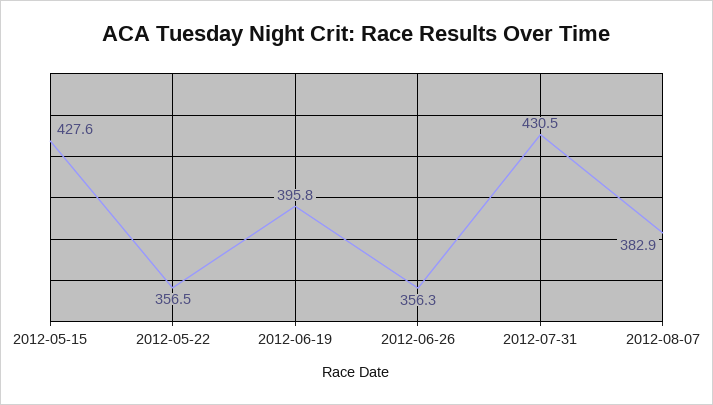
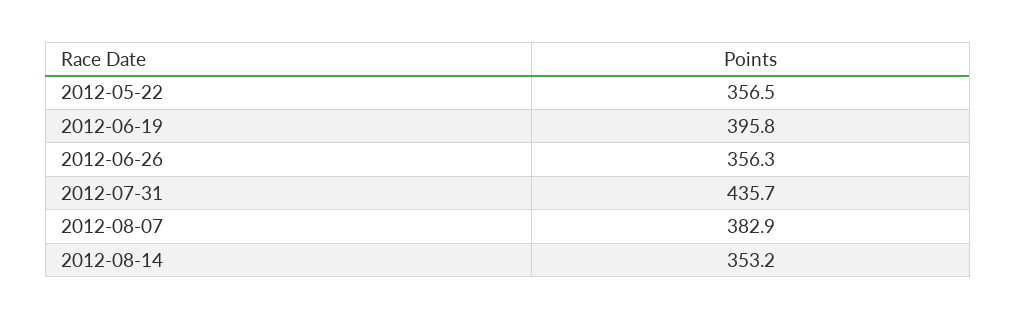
2012-05-15: 427.6 -> none
2012-07-31: 430.5 -> 435.7
2012-08-14: none -> 353.2

